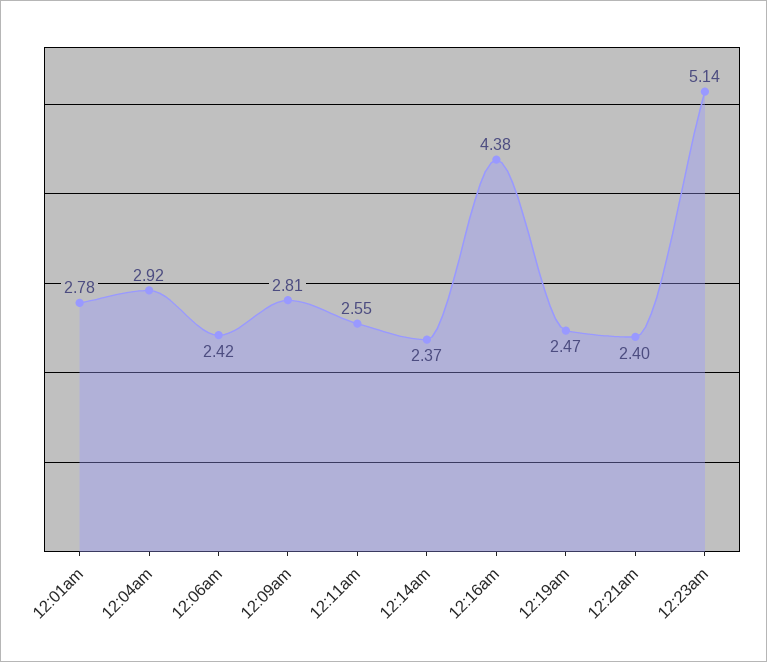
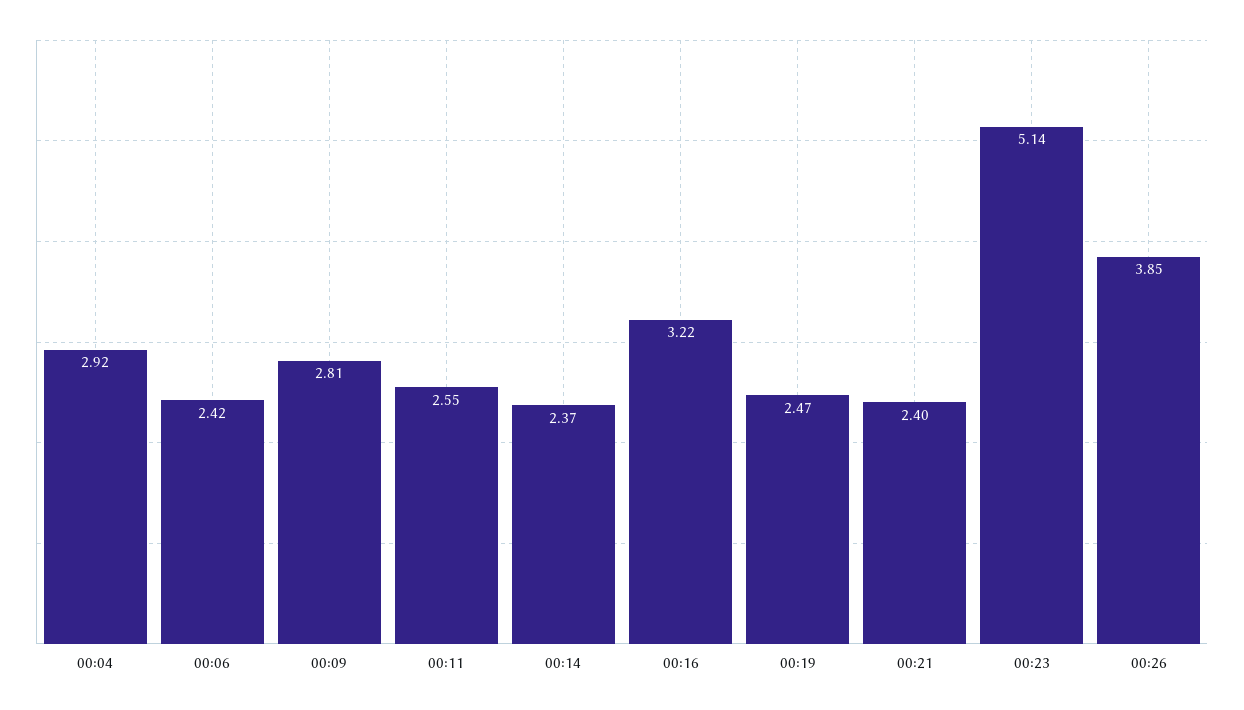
12:01am: 2.78 -> none
12:16am: 4.38 -> 3.22
00:26: none -> 3.85

